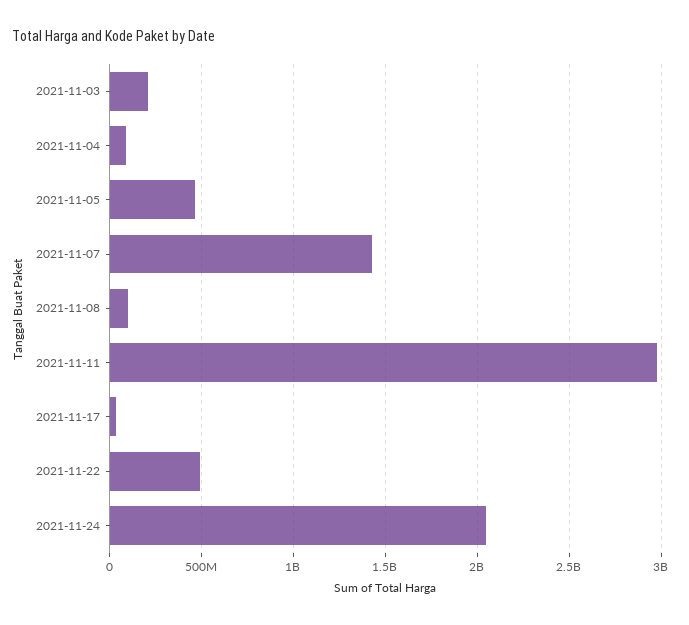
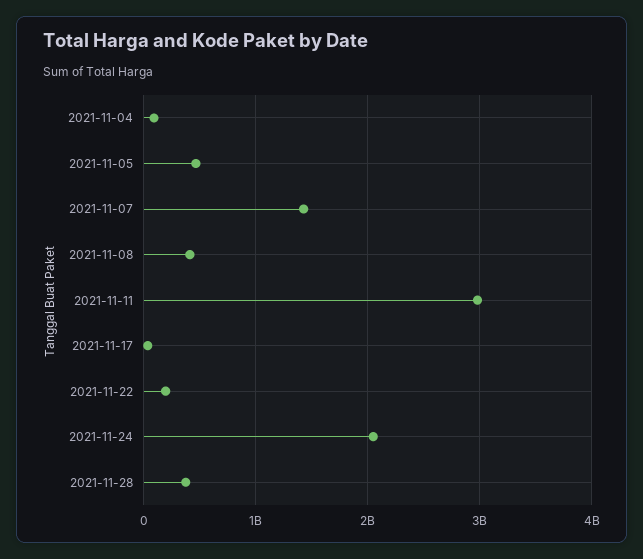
2021-11-03: 200000000 -> none
2021-11-08: 100000000 -> 400000000
2021-11-22: 500000000 -> 200000000
2021-11-28: none -> 400000000

